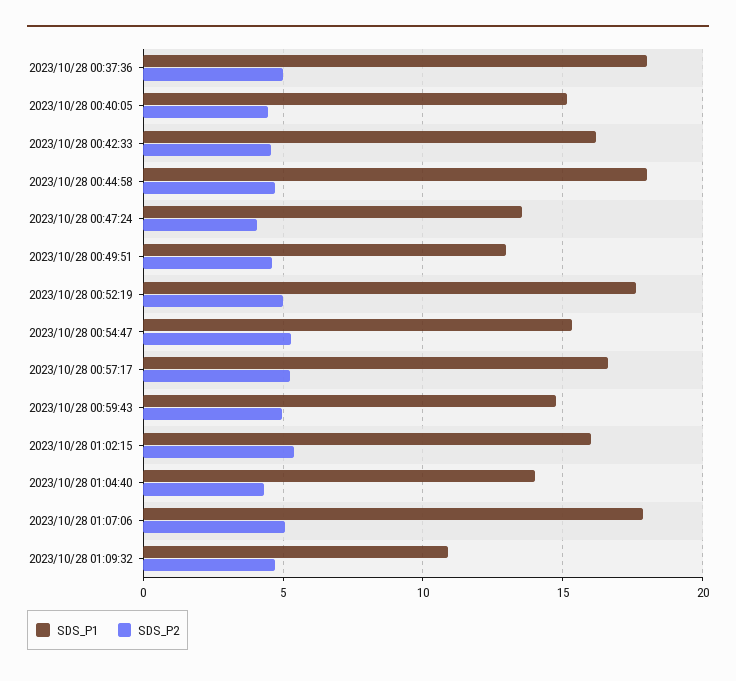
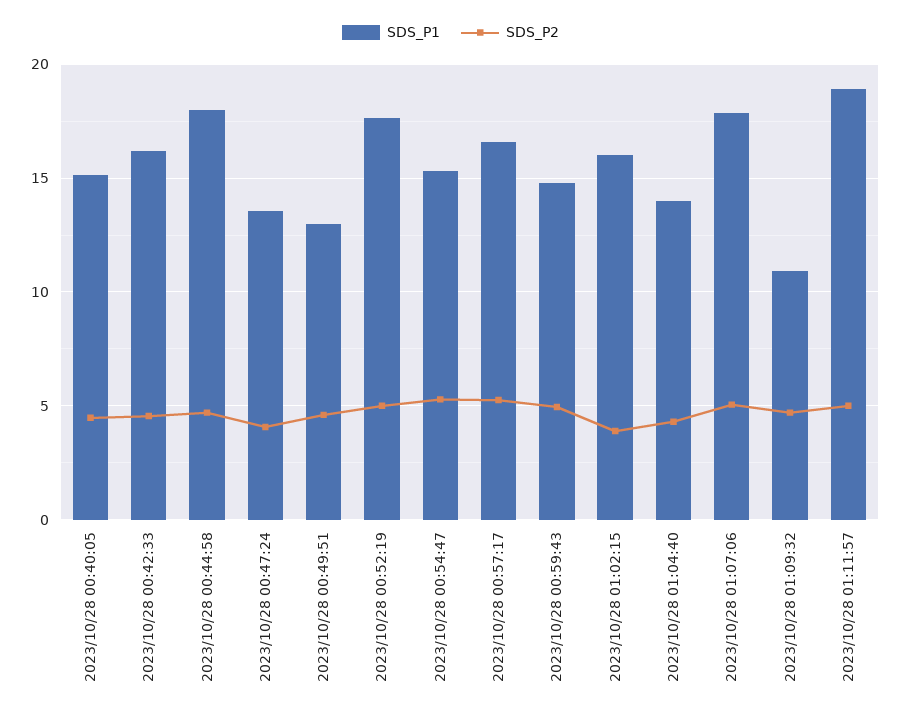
SDS_P1, 2023/10/28 00:37:36: 18 -> none
SDS_P2, 2023/10/28 00:37:36: 5 -> none
SDS_P2, 2023/10/28 01:02:15: 5.5 -> 4
SDS_P1, 2023/10/28 01:11:57: none -> 19
SDS_P2, 2023/10/28 01:11:57: none -> 5

